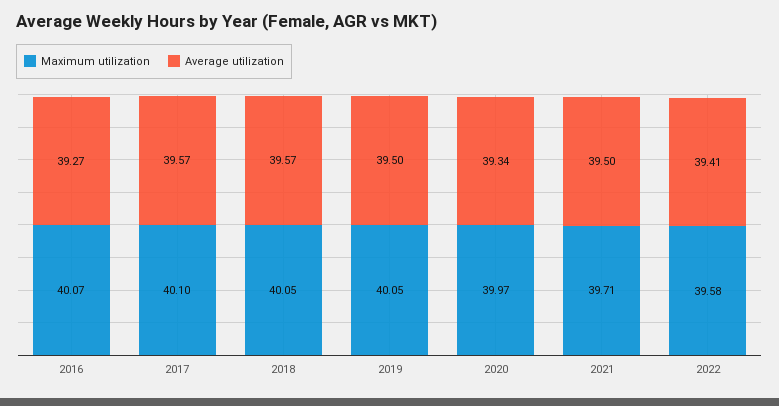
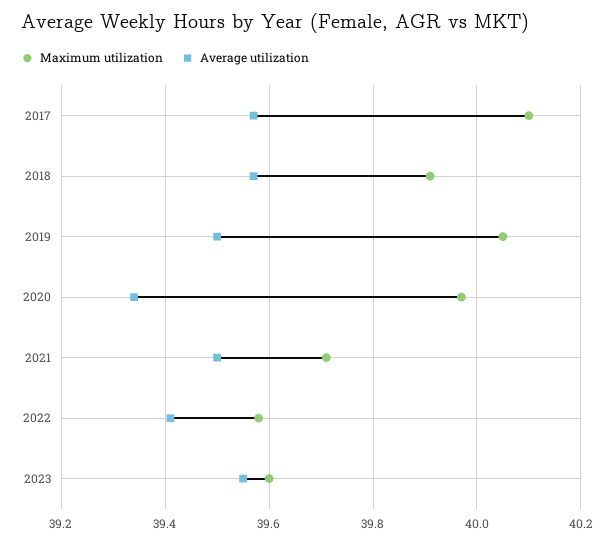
Maximum utilization, 2016: 40.07 -> none
Average utilization, 2016: 39.27 -> none
Maximum utilization, 2018: 40.05 -> 39.9
Maximum utilization, 2023: none -> 39.6
Average utilization, 2023: none -> 39.55

